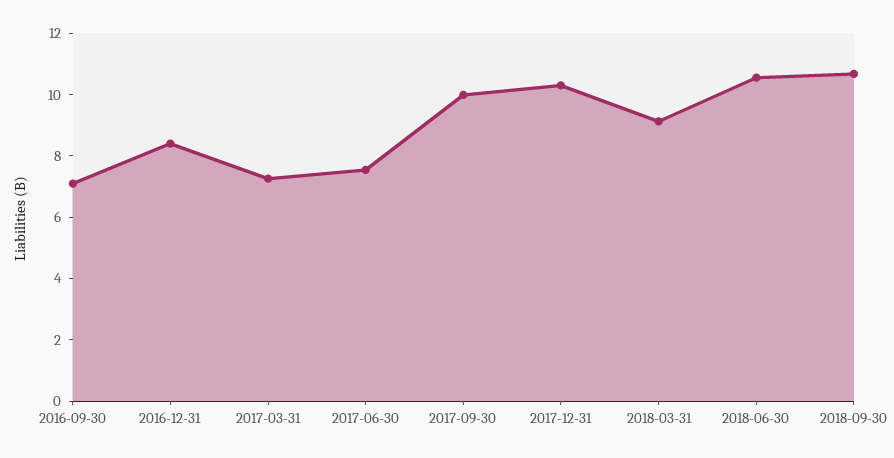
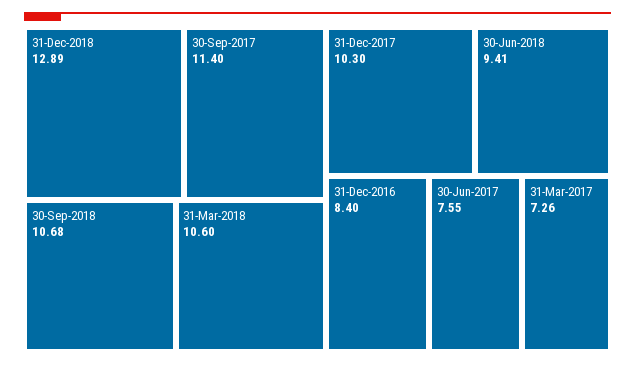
2016-09-30: 7 -> none
2017-09-30: 10 -> 11.4
2018-03-31: 9 -> 10.6
2018-06-30: 10.5 -> 9.41
31-Dec-2018: none -> 12.89

